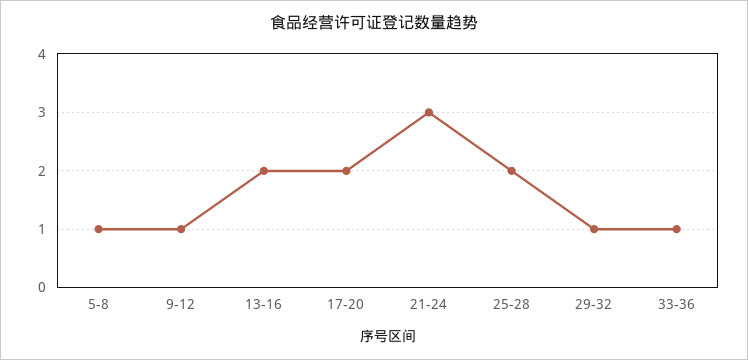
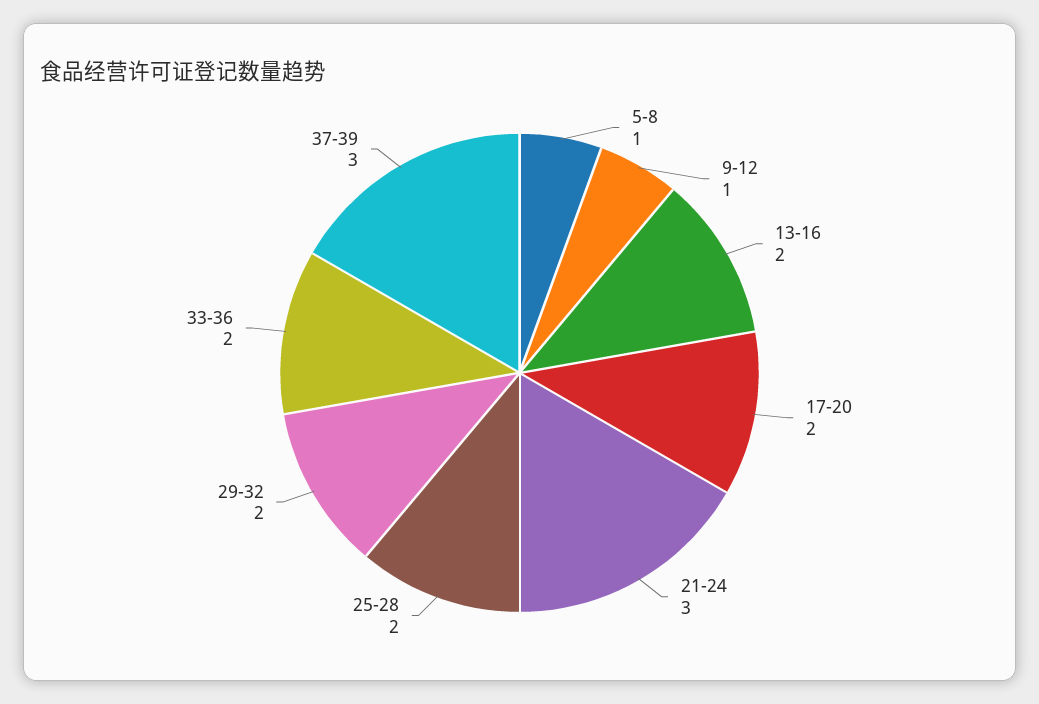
29-32: 1 -> 2
33-36: 1 -> 2
37-39: none -> 3

